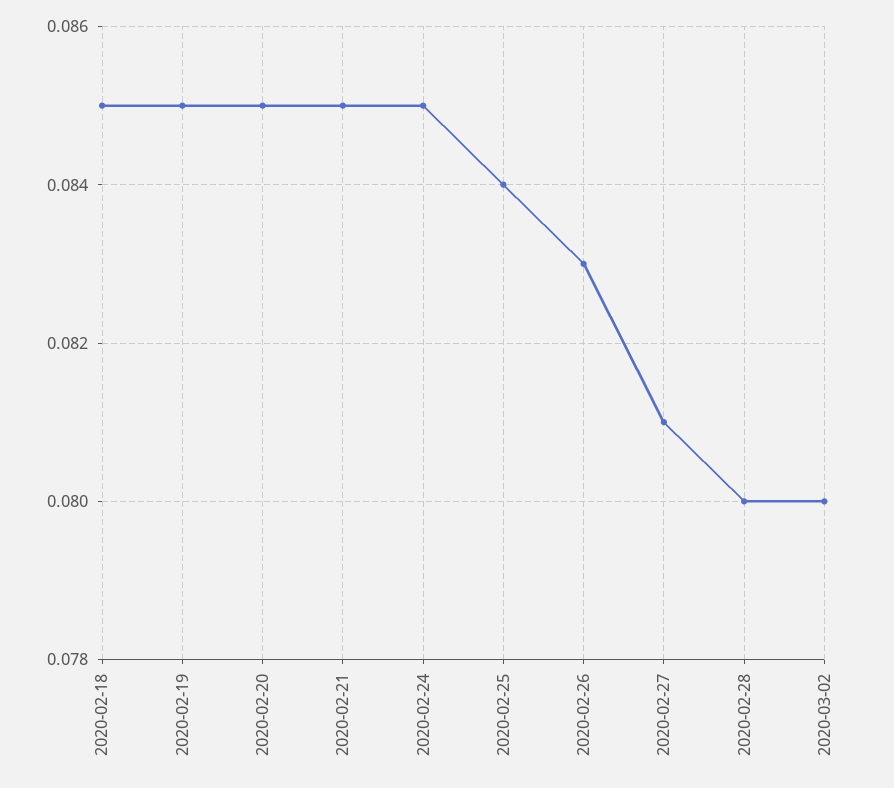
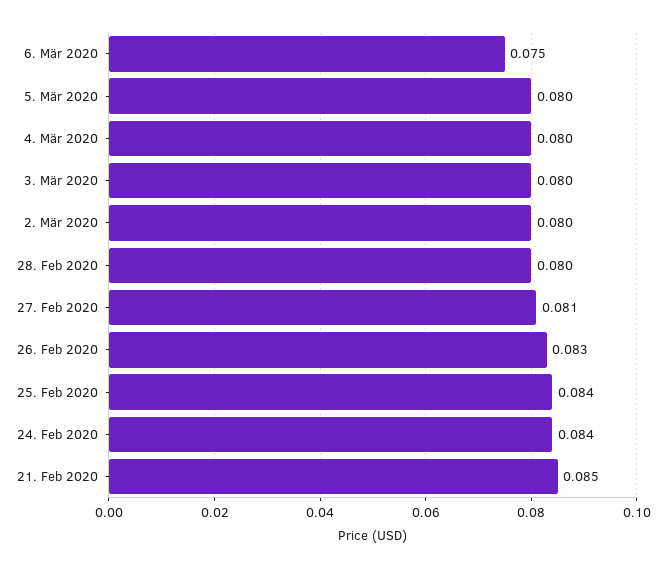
2020-02-18: 0.085 -> none
2020-02-19: 0.085 -> none
2020-02-20: 0.085 -> none
2020-02-24: 0.085 -> 0.084
6. Mär 2020: none -> 0.075
5. Mär 2020: none -> 0.08
4. Mär 2020: none -> 0.08
3. Mär 2020: none -> 0.08

